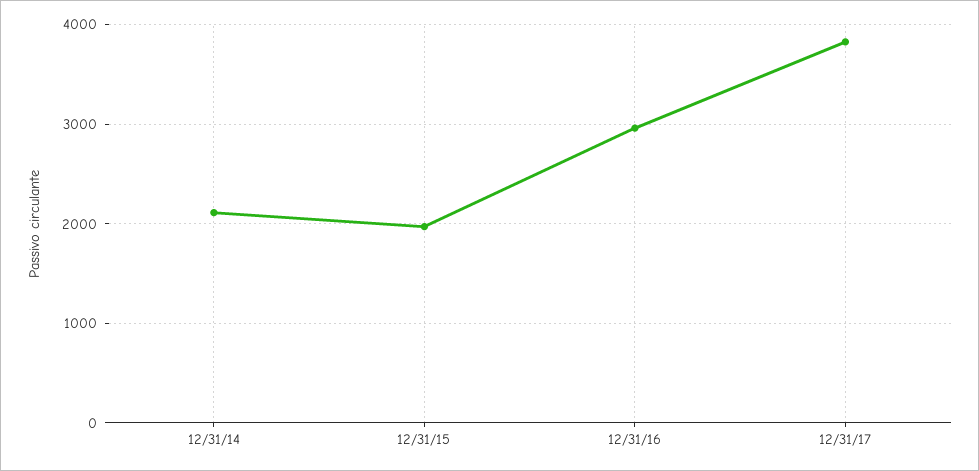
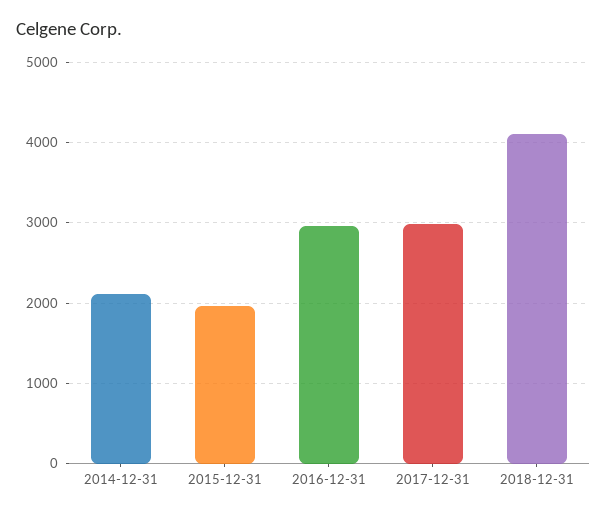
12/31/17: 3800 -> 3000
2018-12-31: none -> 4100

